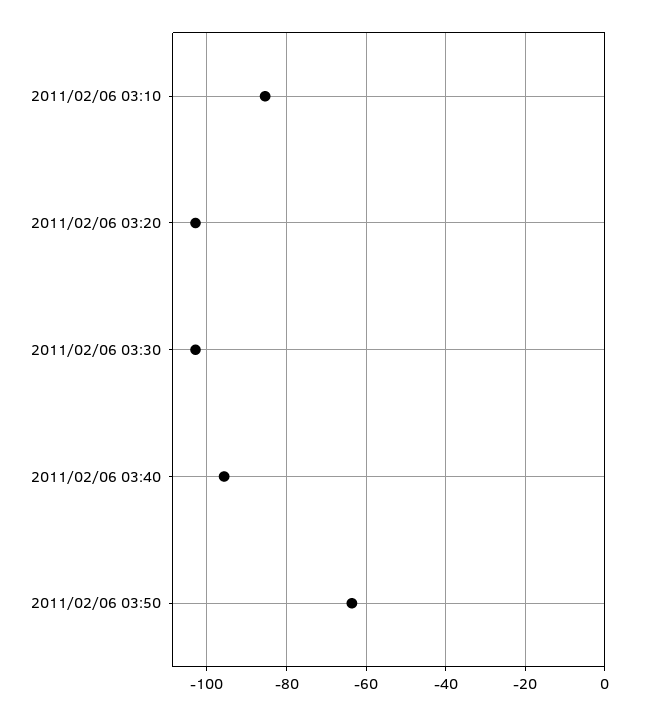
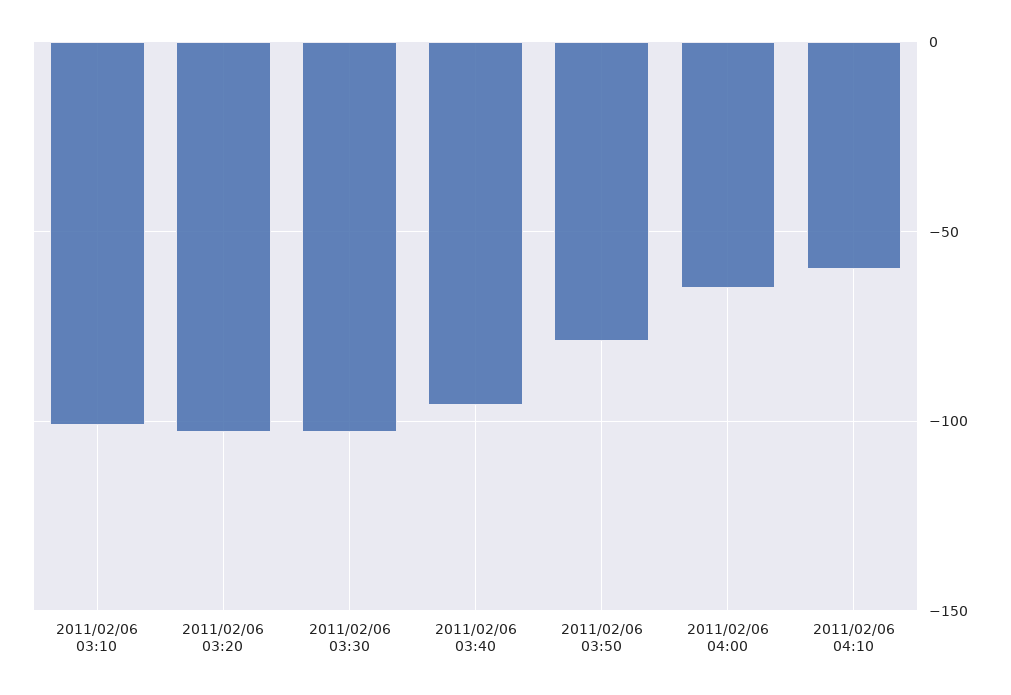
2011/02/06 03:10: -86 -> -100
2011/02/06 03:50: -64 -> -80
2011/02/06 04:00: none -> -65
2011/02/06 04:10: none -> -60

